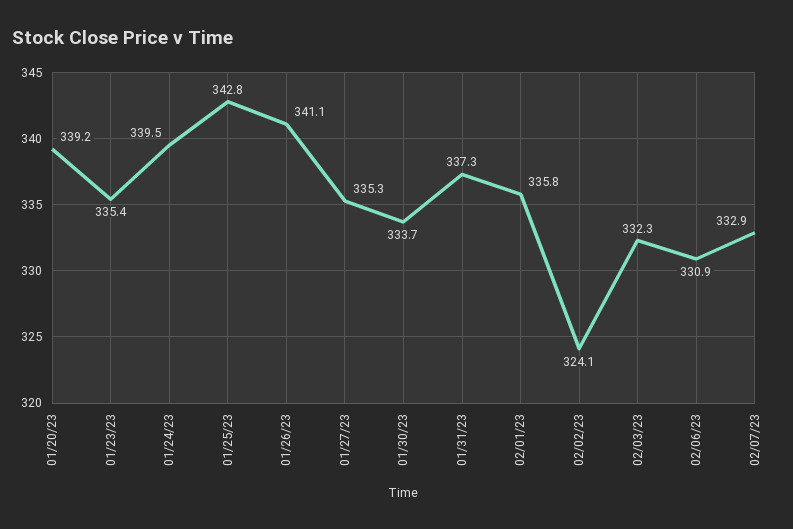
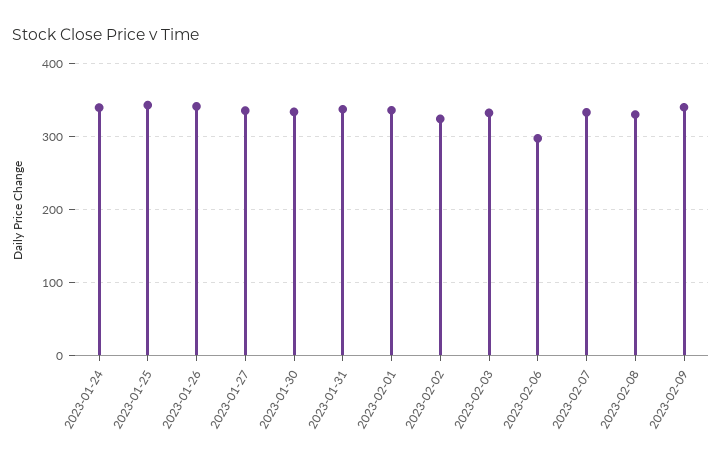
01/20/23: 339.2 -> none
01/23/23: 335.4 -> none
02/06/23: 330.9 -> 300
2023-02-08: none -> 330
2023-02-09: none -> 340

